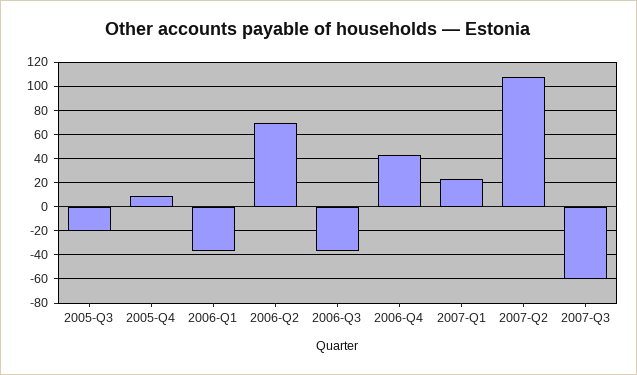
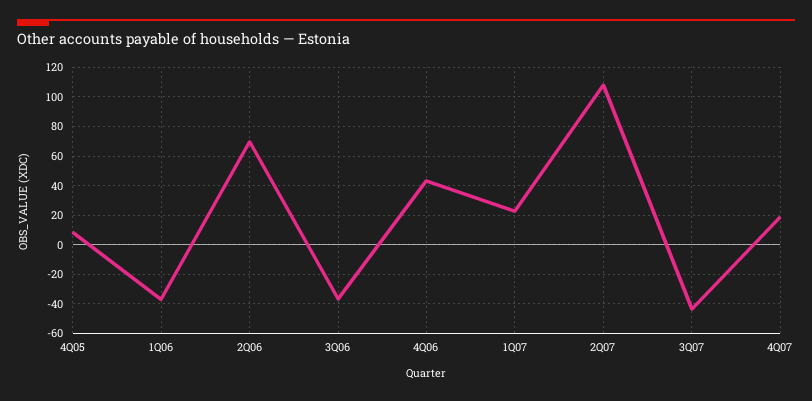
2005-Q3: -20 -> none
2007-Q3: -60 -> -45
4Q07: none -> 20

